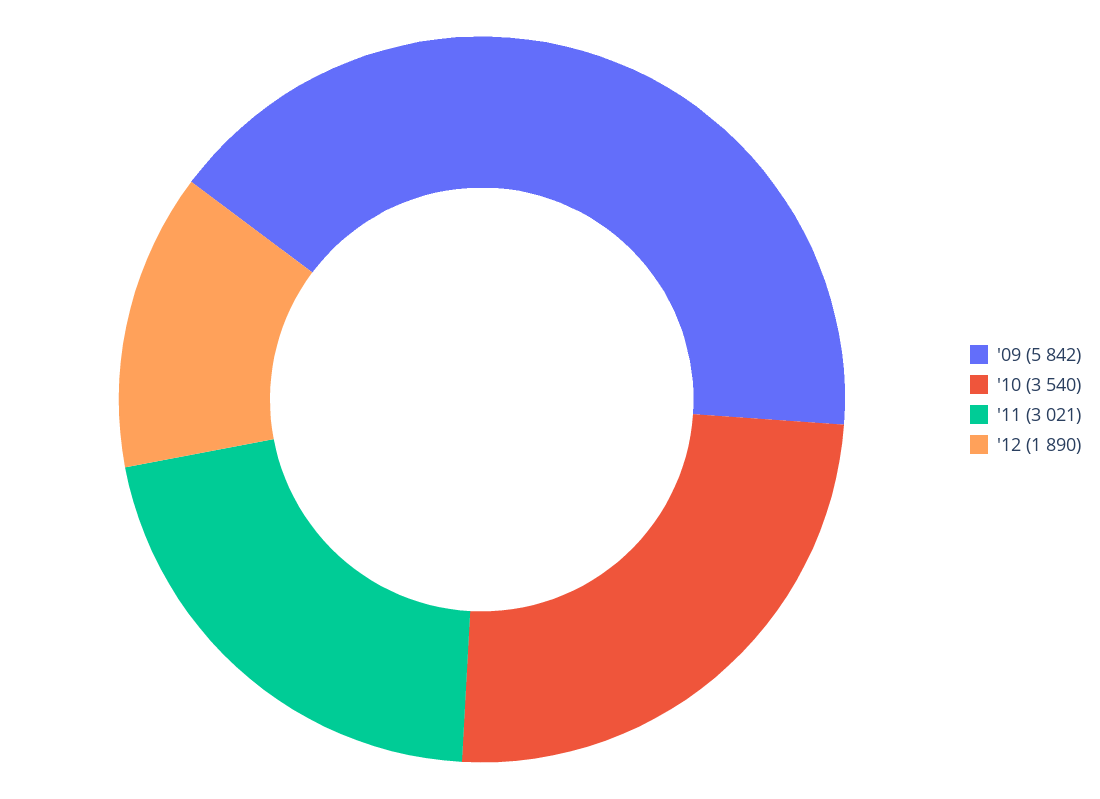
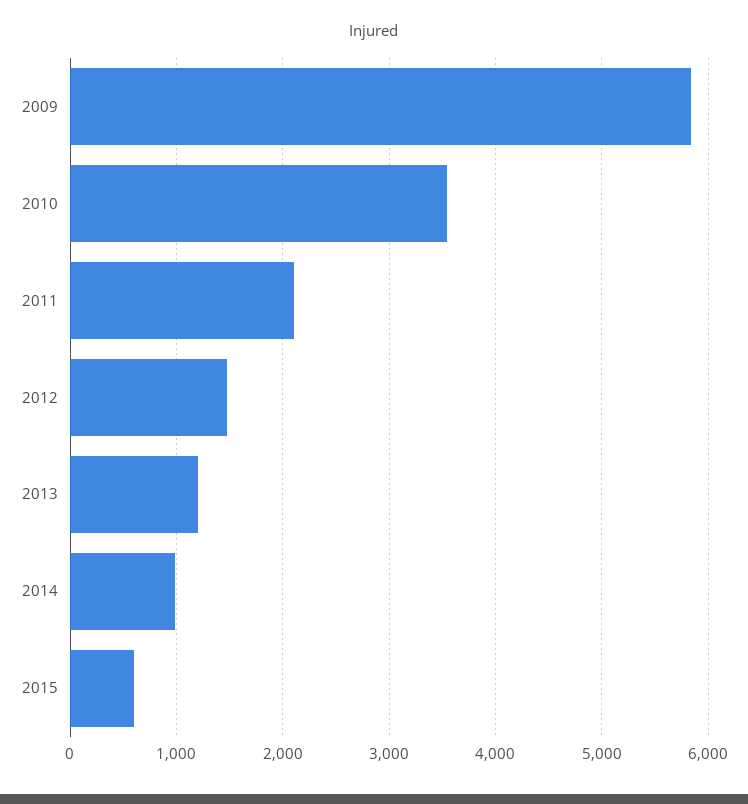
'11: 3021 -> 2100
'12: 1890 -> 1500
2013: none -> 1200
2014: none -> 1000
2015: none -> 600

